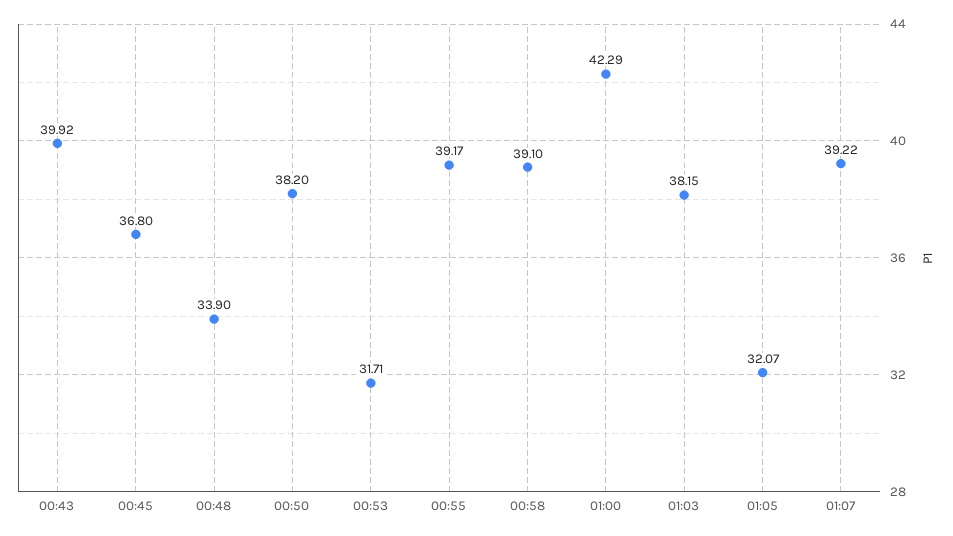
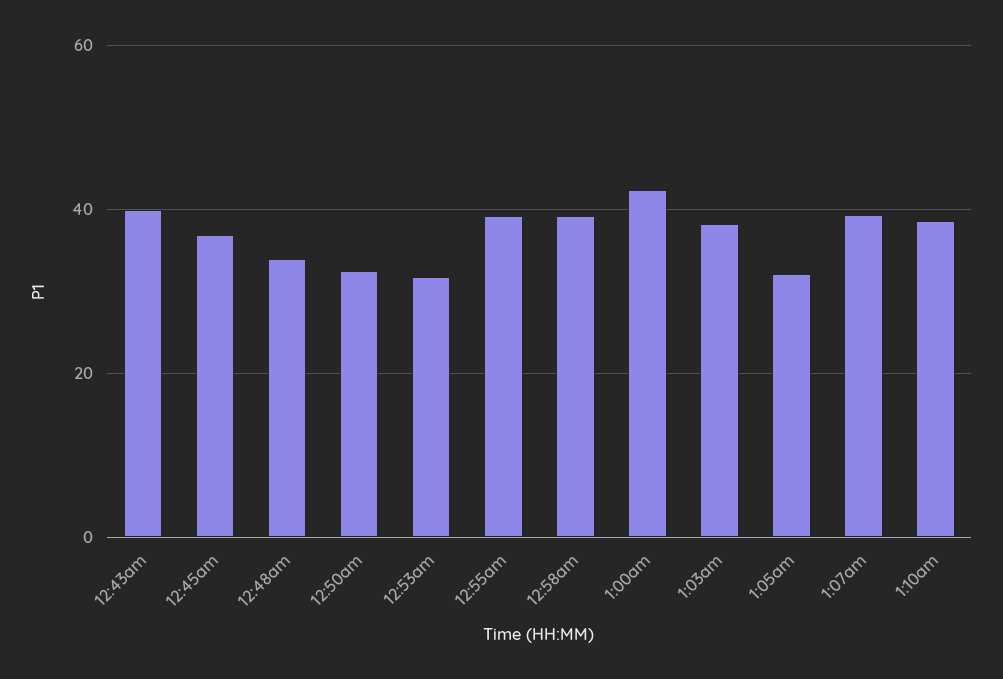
00:50: 38.2 -> 32
1:10am: none -> 38

